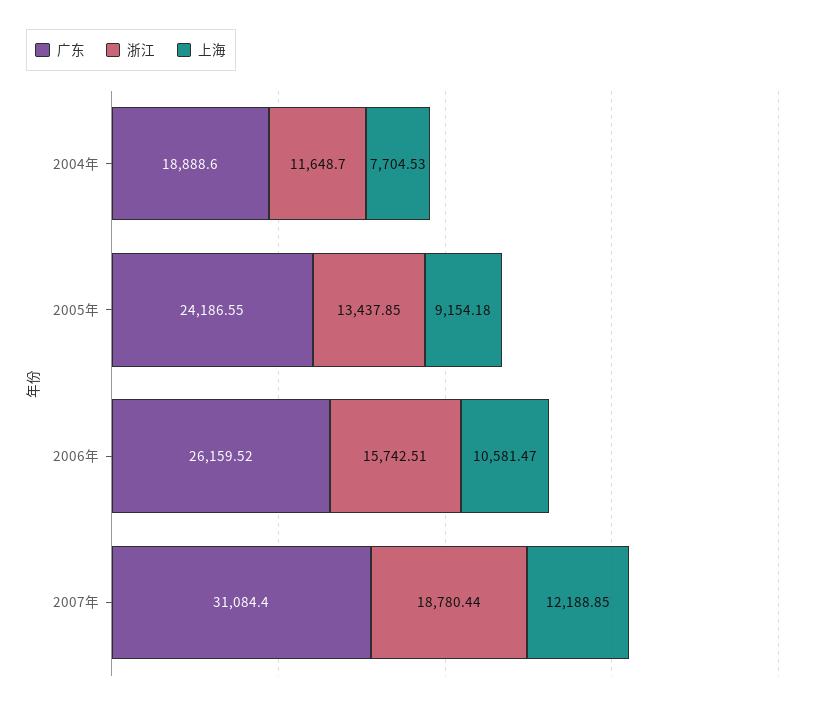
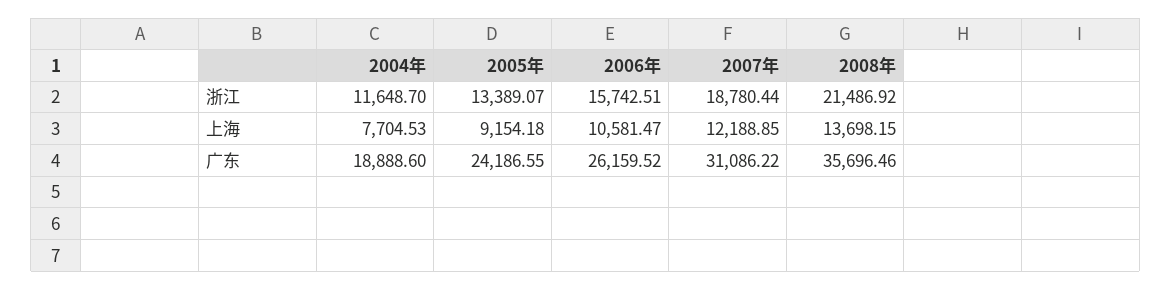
浙江, 2005年: 13437.85 -> 13389.07
广东, 2007年: 31084.4 -> 31086.22
浙江, 2008年: none -> 21486.92
上海, 2008年: none -> 13698.15
广东, 2008年: none -> 35696.46

